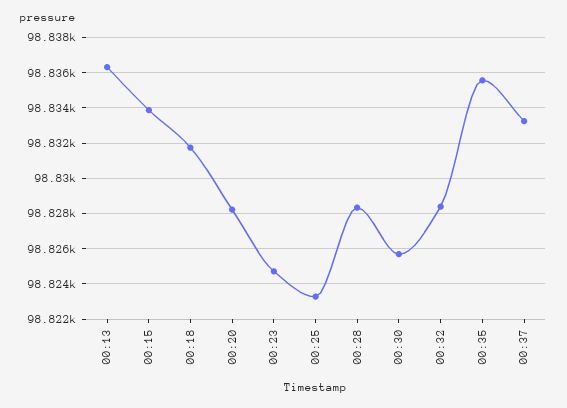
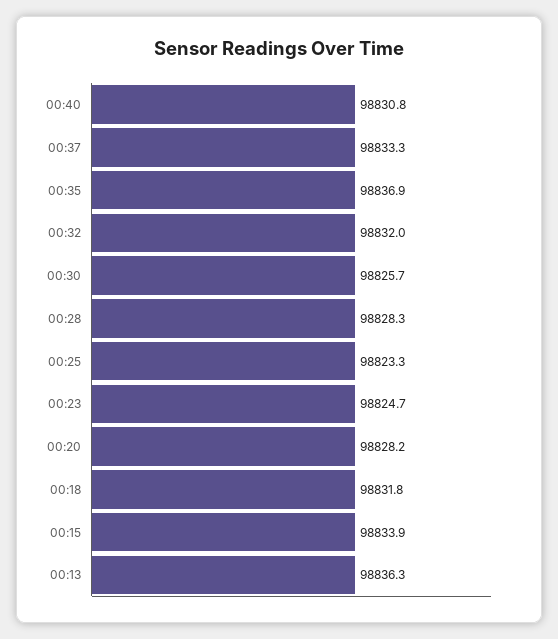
00:32: 98828.5 -> 98832
00:35: 98835.5 -> 98836.9
00:40: none -> 98830.8

